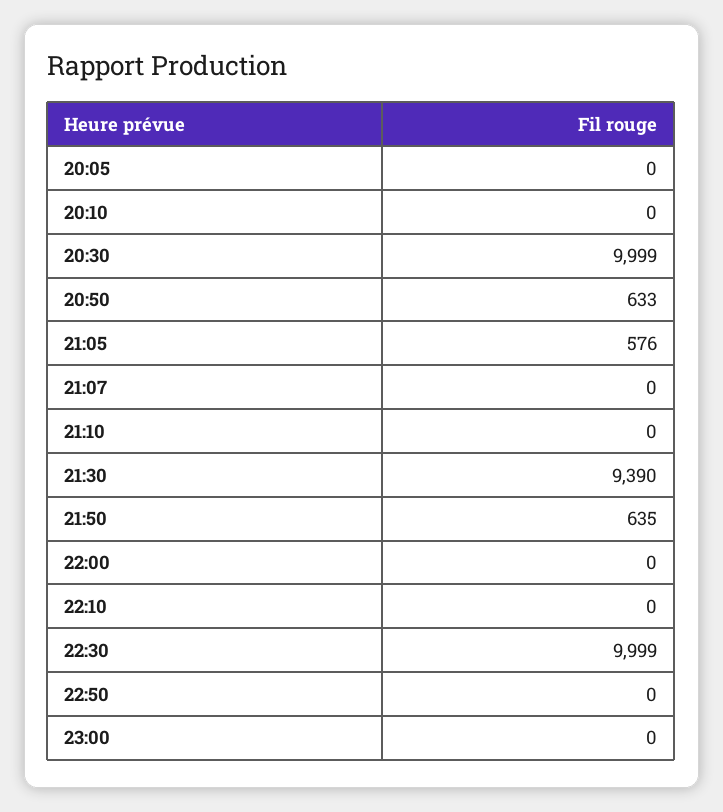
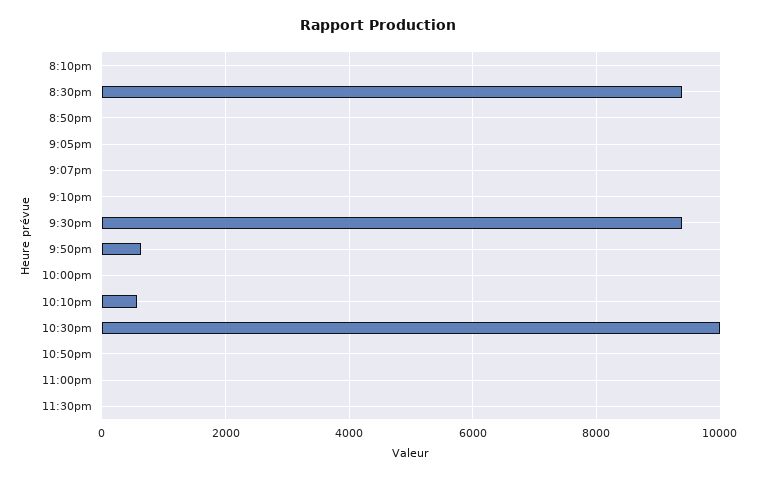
20:05: 0 -> none
20:30: 9999 -> 9400
20:50: 633 -> 0
21:05: 576 -> 0
22:10: 0 -> 600
11:30pm: none -> 0

